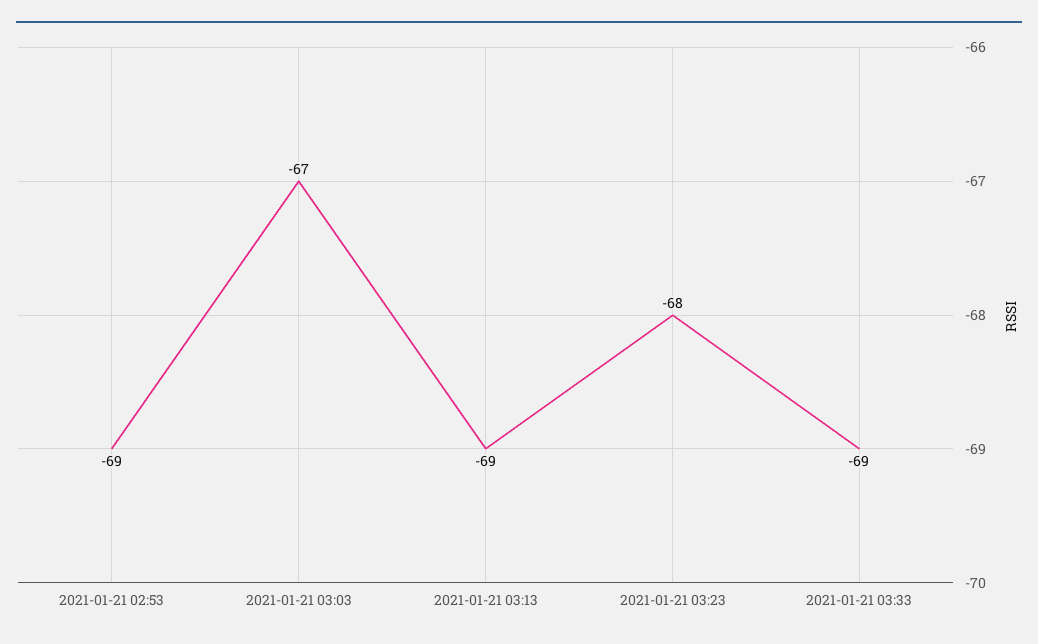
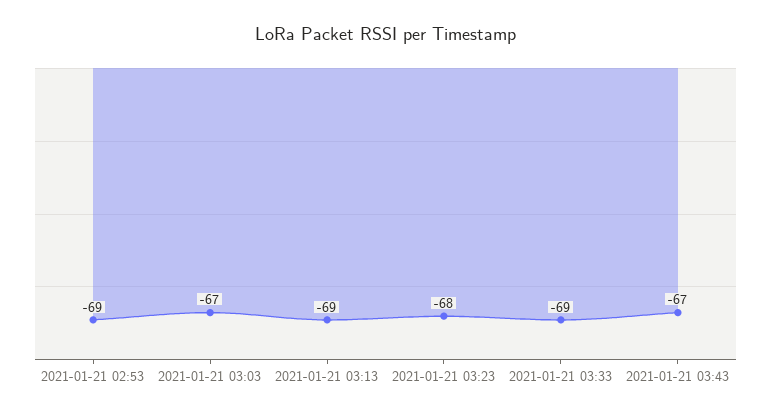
2021-01-21 03:43: none -> -67

